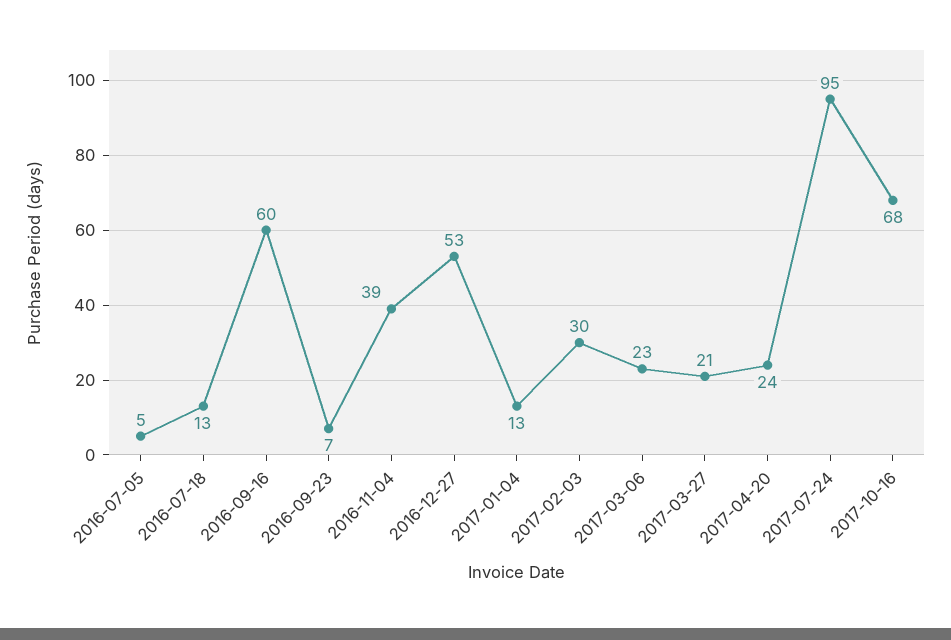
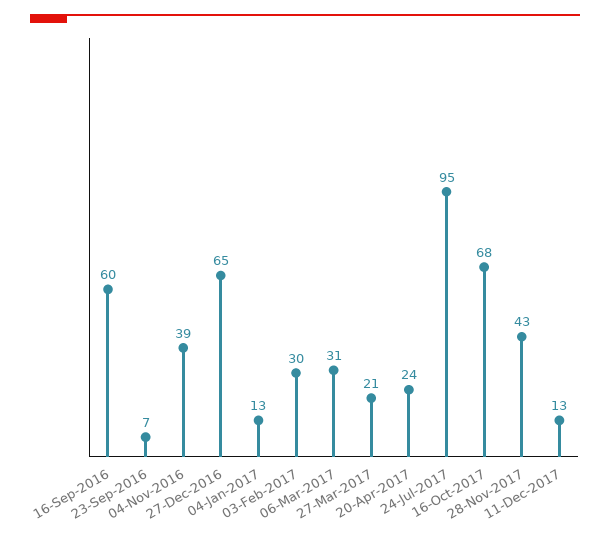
2016-07-05: 5 -> none
2016-07-18: 13 -> none
2016-12-27: 53 -> 65
2017-03-06: 23 -> 31
28-Nov-2017: none -> 43
11-Dec-2017: none -> 13

